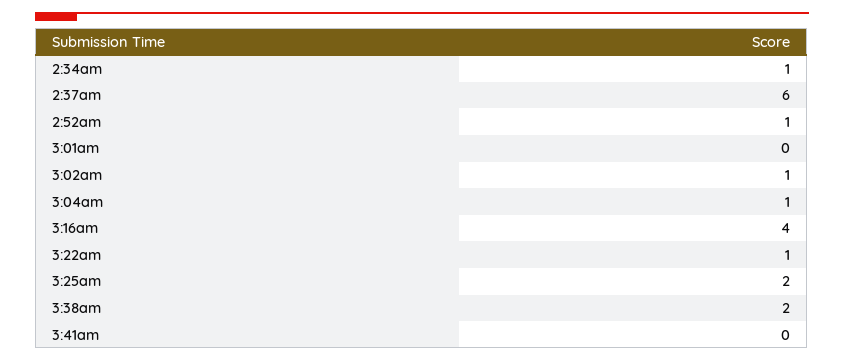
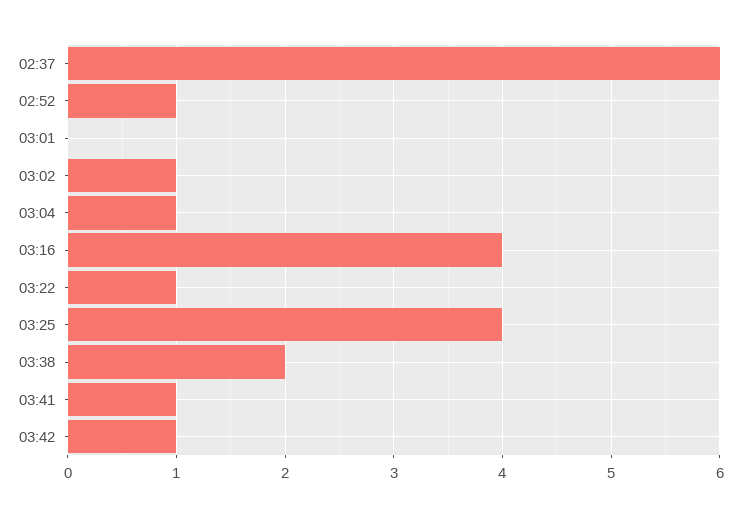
2:34am: 1 -> none
3:25am: 2 -> 4
3:41am: 0 -> 1
03:42: none -> 1

